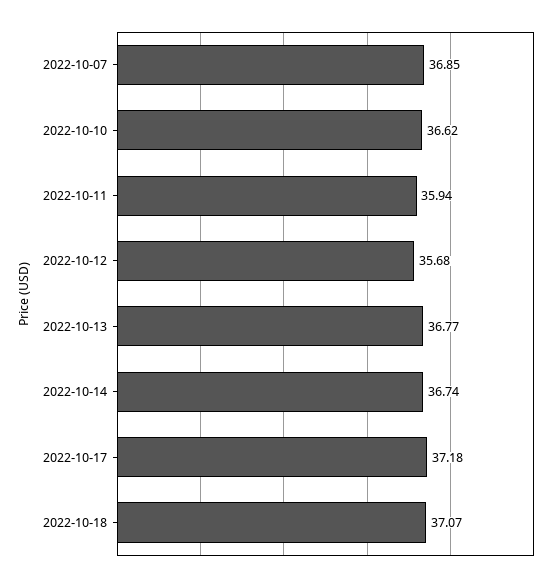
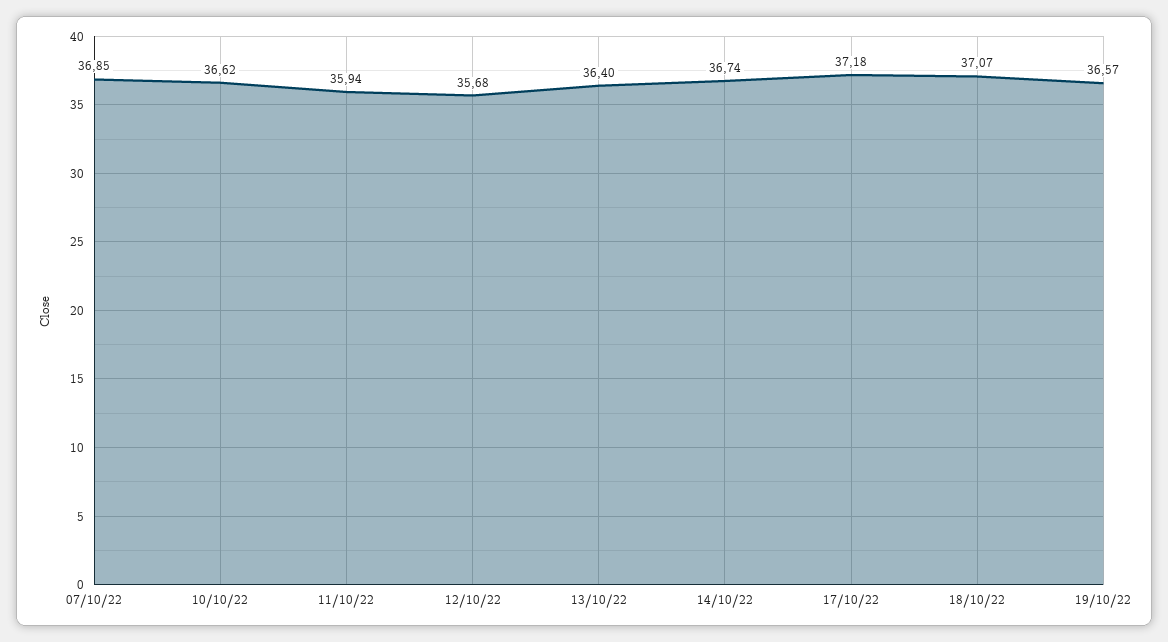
2022-10-13: 36.77 -> 36.4
19/10/22: none -> 36.57

